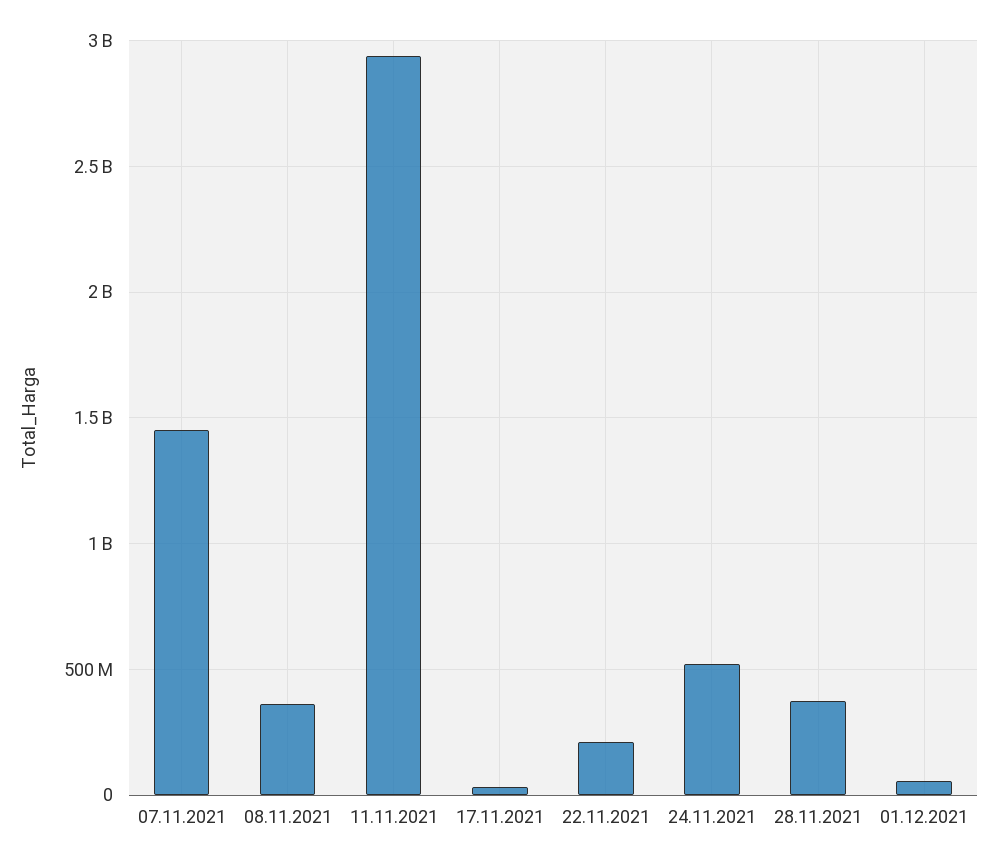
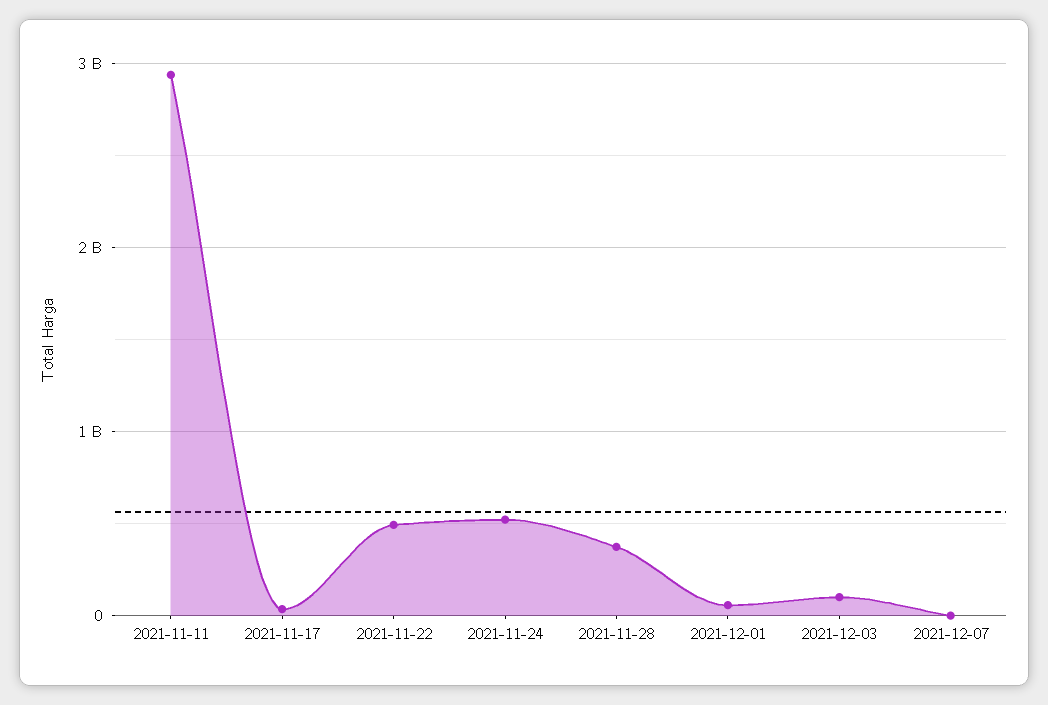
07.11.2021: 1450000000 -> none
08.11.2021: 350000000 -> none
22.11.2021: 200000000 -> 500000000
2021-12-03: none -> 100000000
2021-12-07: none -> 0

